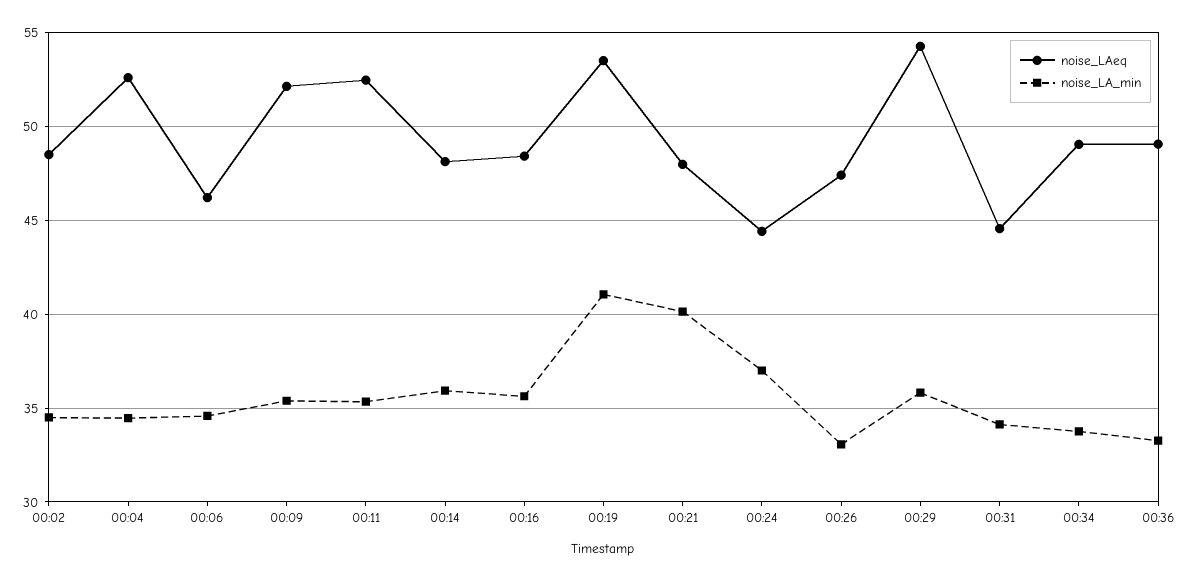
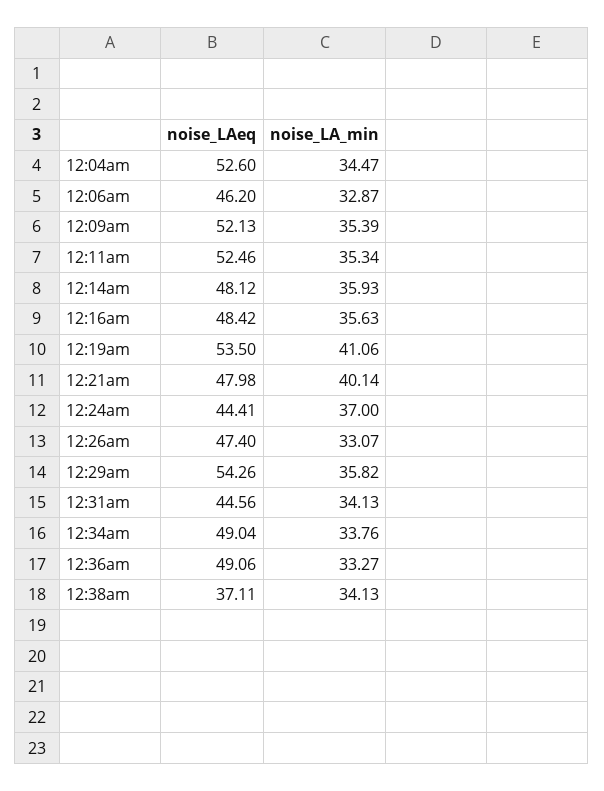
noise_LAeq, 00:02: 48.5 -> none
noise_LA_min, 00:02: 34.5 -> none
noise_LA_min, 00:06: 34.5 -> 32.87
noise_LAeq, 12:38am: none -> 37.11
noise_LA_min, 12:38am: none -> 34.13

